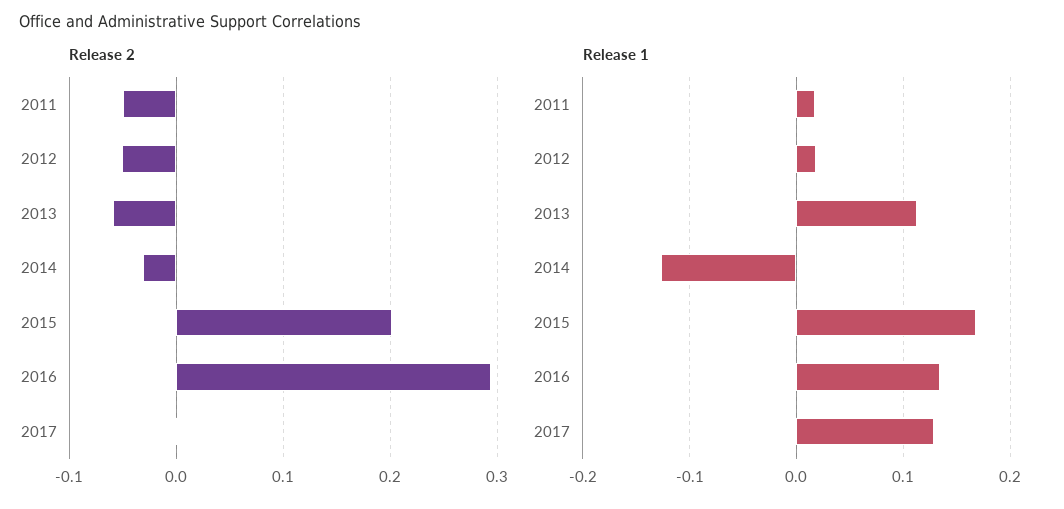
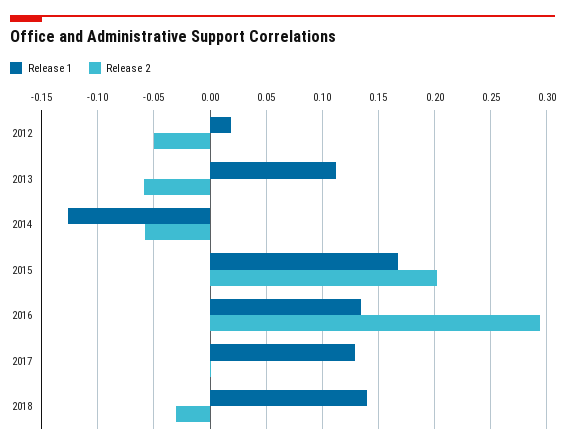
Release 2, 2011: -0.05 -> none
Release 2, 2014: -0.03 -> -0.06
Release 1, 2011: 0.02 -> none
Release 1, 2018: none -> 0.14
Release 2, 2018: none -> -0.03

